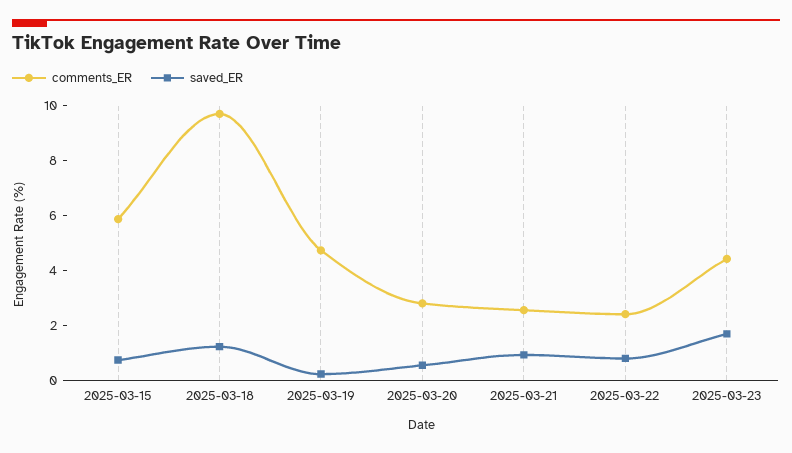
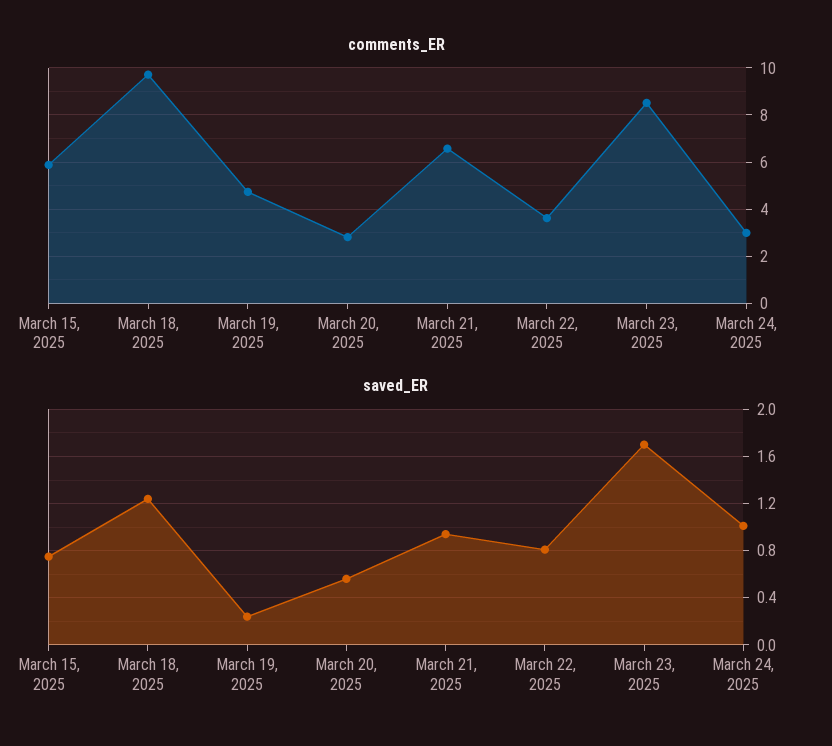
comments_ER, 2025-03-21: 2.5 -> 6.5
comments_ER, 2025-03-22: 2.5 -> 3.5
comments_ER, 2025-03-23: 4.5 -> 8.5
comments_ER, March 24, 2025: none -> 3
saved_ER, March 24, 2025: none -> 1

